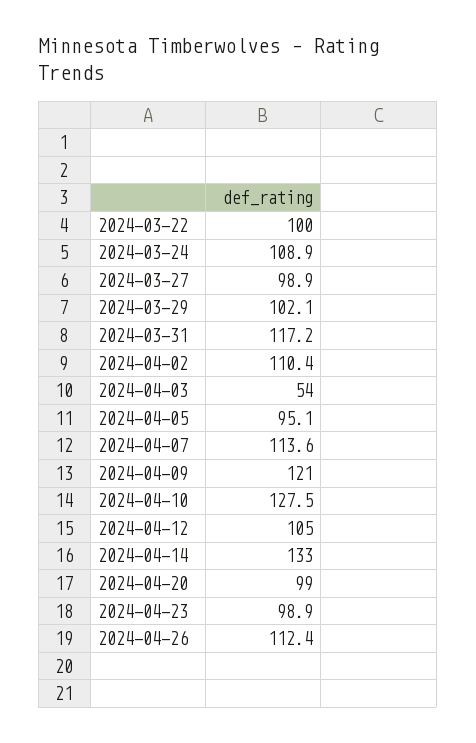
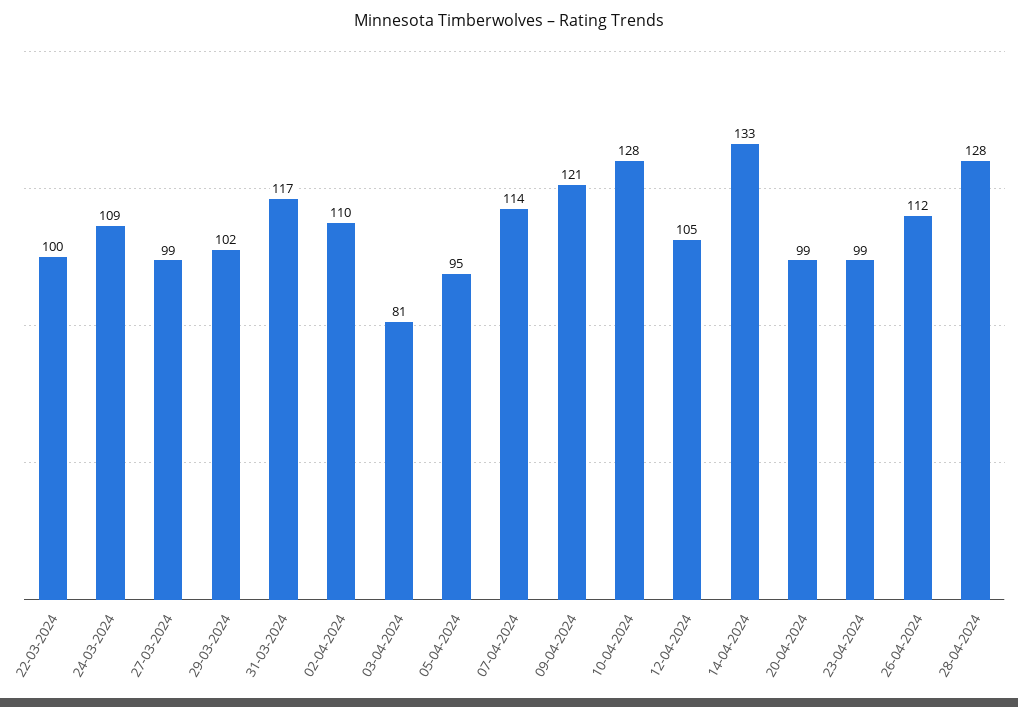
2024-04-03: 54 -> 81
28-04-2024: none -> 128

